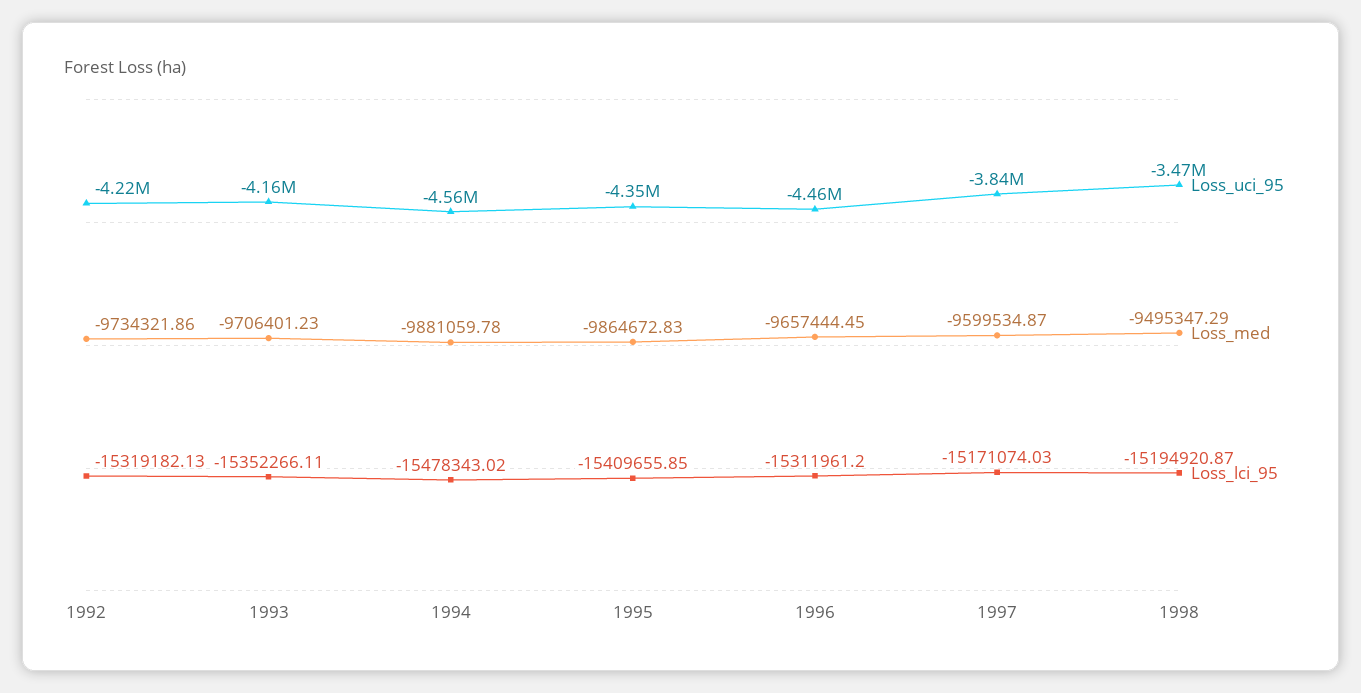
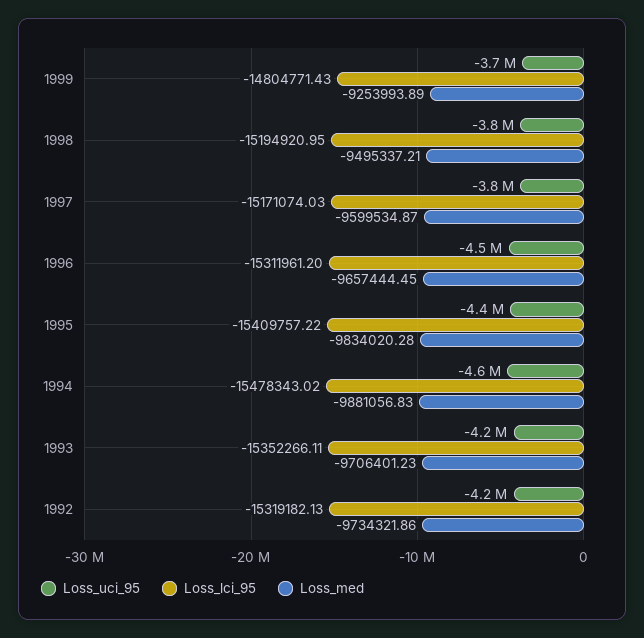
Loss_med, 1994: -9881059.78 -> -9881056.83
Loss_med, 1995: -9864672.83 -> -9834020.28
Loss_lci_95, 1995: -15409655.85 -> -15409757.22
Loss_uci_95, 1998: -3470000 -> -3800000
Loss_med, 1998: -9495347.29 -> -9495337.21
Loss_lci_95, 1998: -15194920.87 -> -15194920.95
Loss_uci_95, 1999: none -> -3700000
Loss_lci_95, 1999: none -> -14804771.43
Loss_med, 1999: none -> -9253993.89

